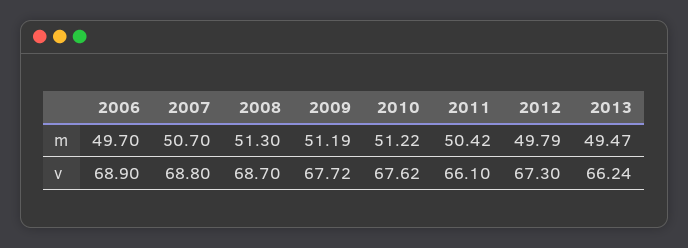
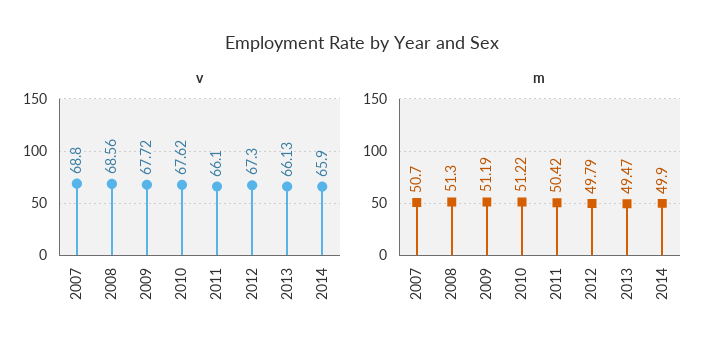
m, 2006: 49.7 -> none
v, 2006: 68.9 -> none
v, 2008: 68.7 -> 68.56
v, 2013: 66.24 -> 66.13
v, 2014: none -> 65.9
m, 2014: none -> 49.9

